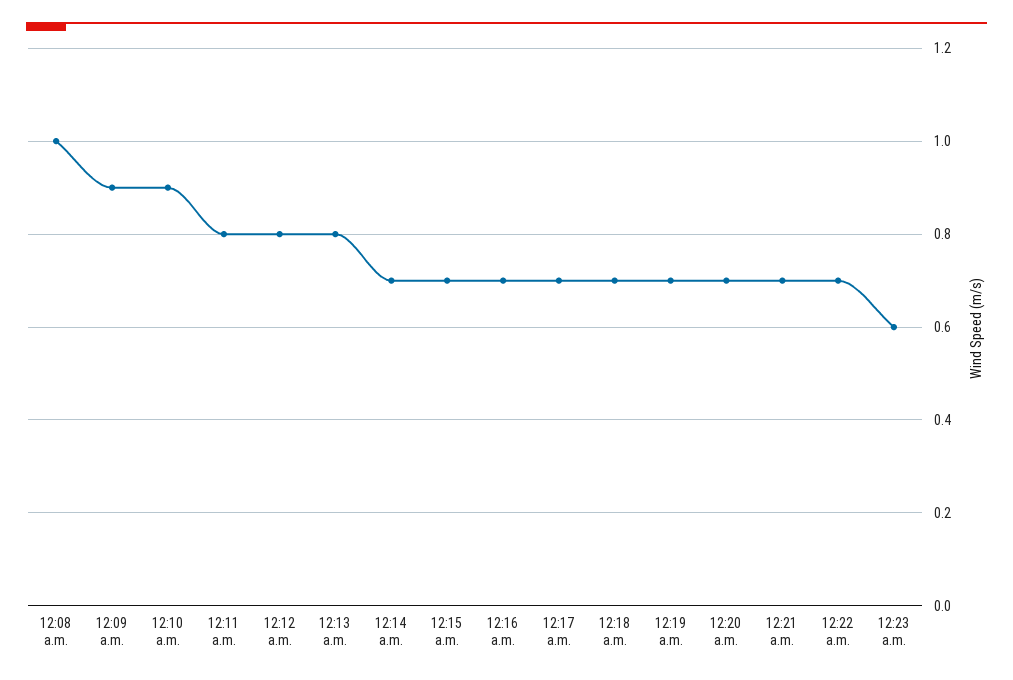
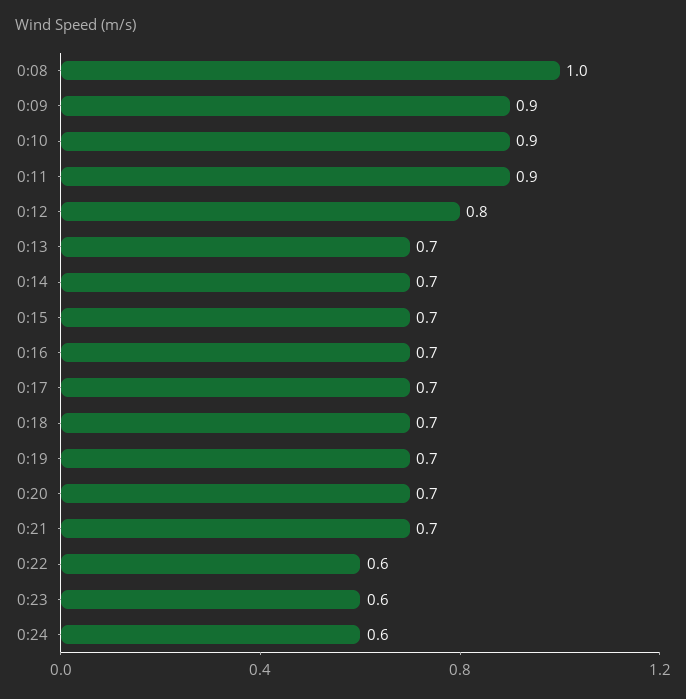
12:11 a.m.: 0.8 -> 0.9
12:13 a.m.: 0.8 -> 0.7
12:22 a.m.: 0.7 -> 0.6
0:24: none -> 0.6

